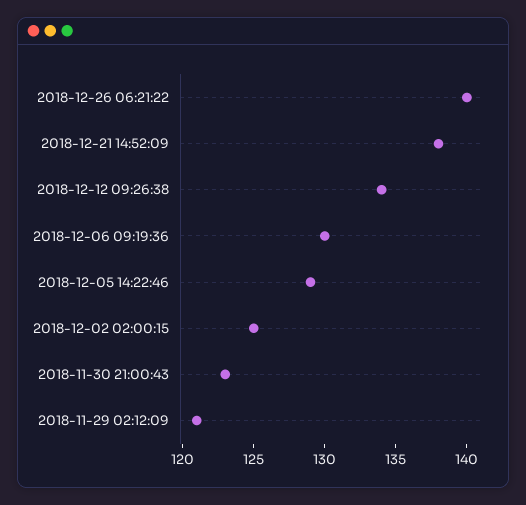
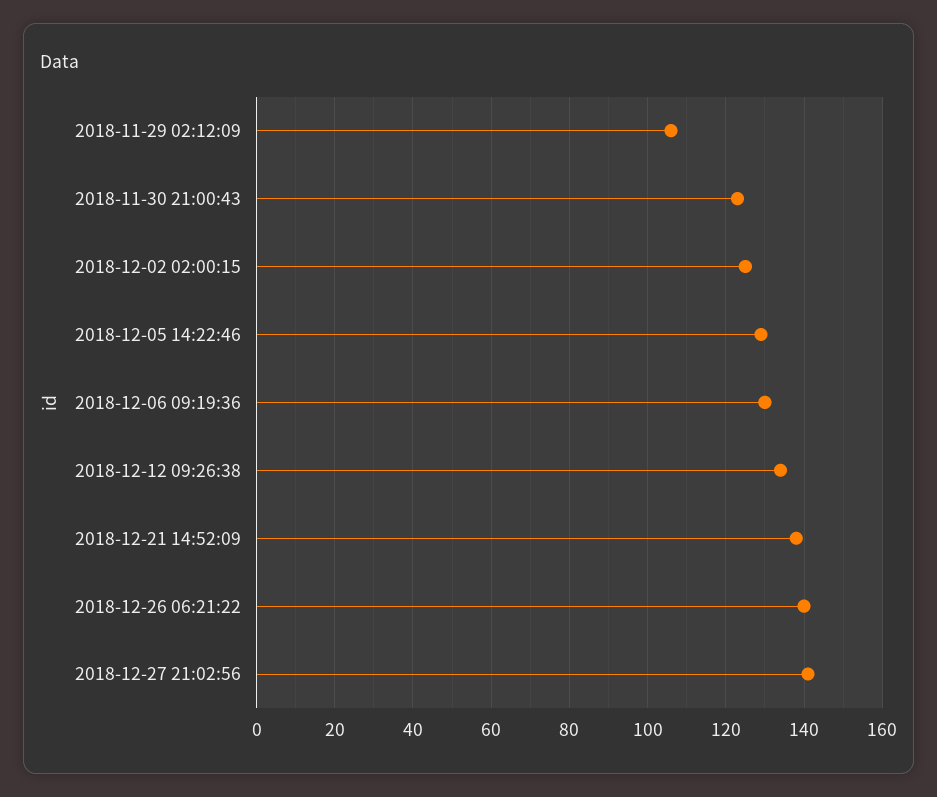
2018-11-29 02:12:09: 121 -> 105
2018-12-27 21:02:56: none -> 140

